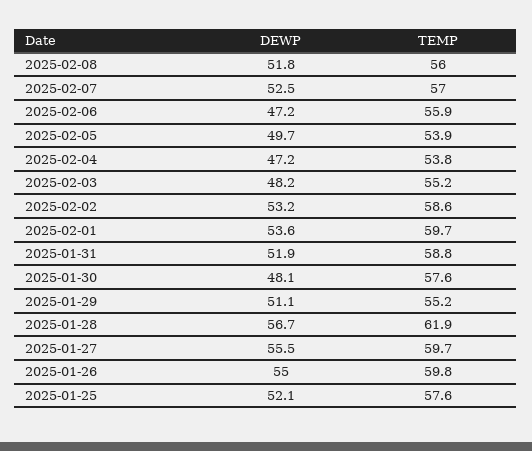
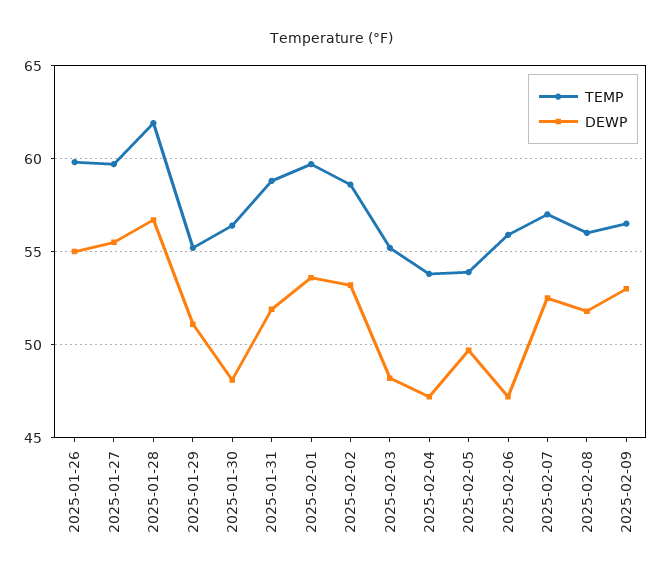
TEMP, 2025-01-30: 57.6 -> 56.5
DEWP, 2025-01-25: 52.1 -> none
TEMP, 2025-01-25: 57.6 -> none
TEMP, 2025-02-09: none -> 56.5
DEWP, 2025-02-09: none -> 53

